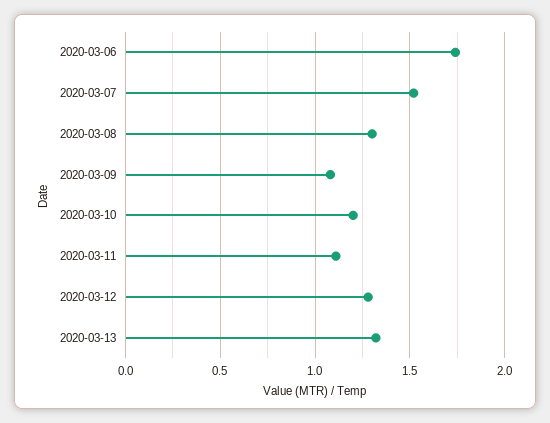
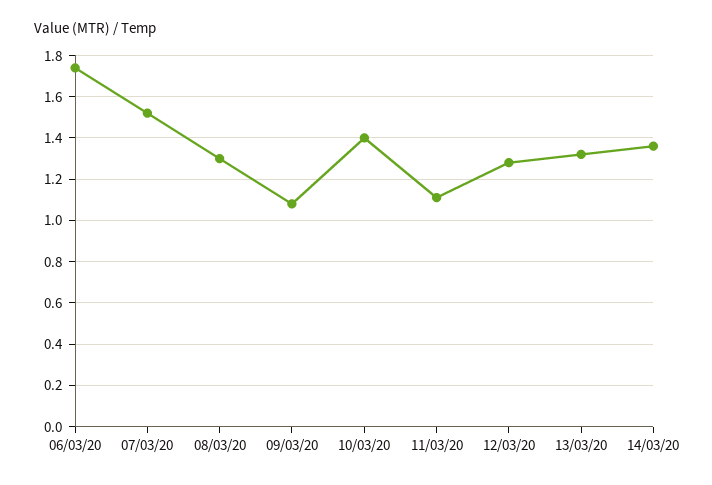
2020-03-10: 1.2 -> 1.4
14/03/20: none -> 1.35

